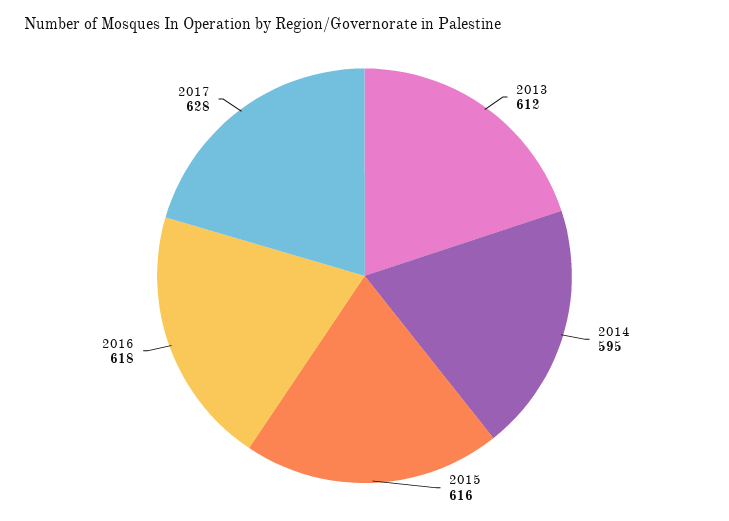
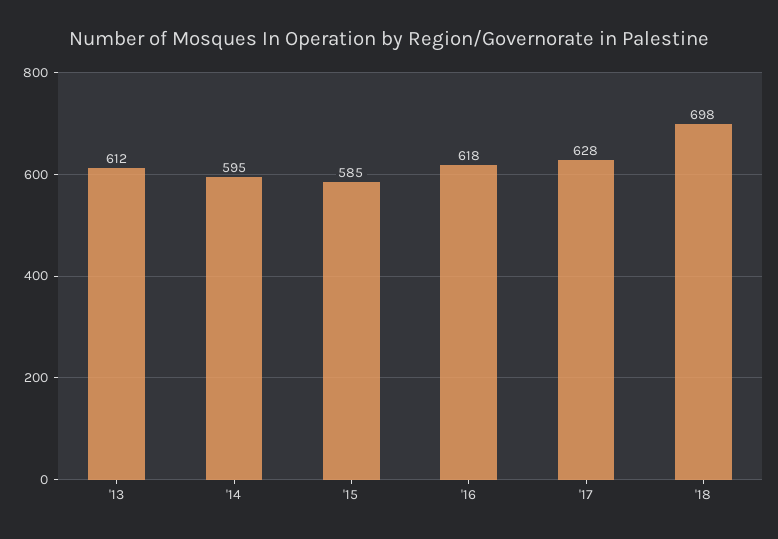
2015: 616 -> 585
'18: none -> 698

